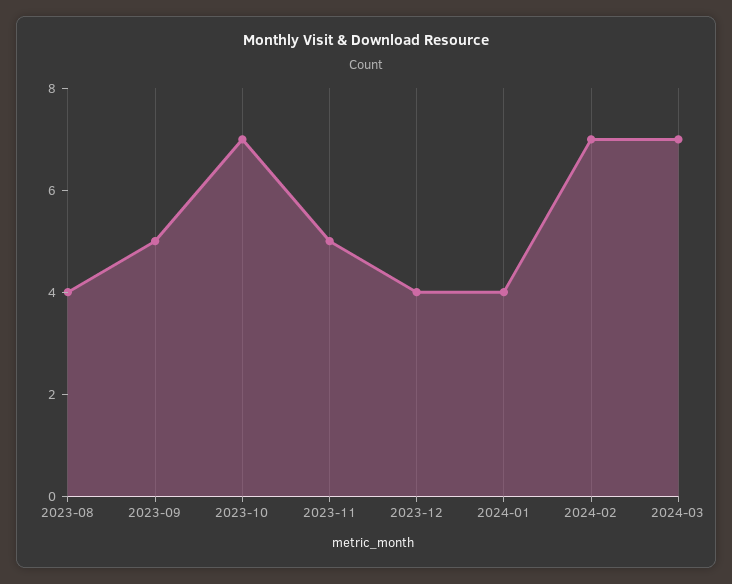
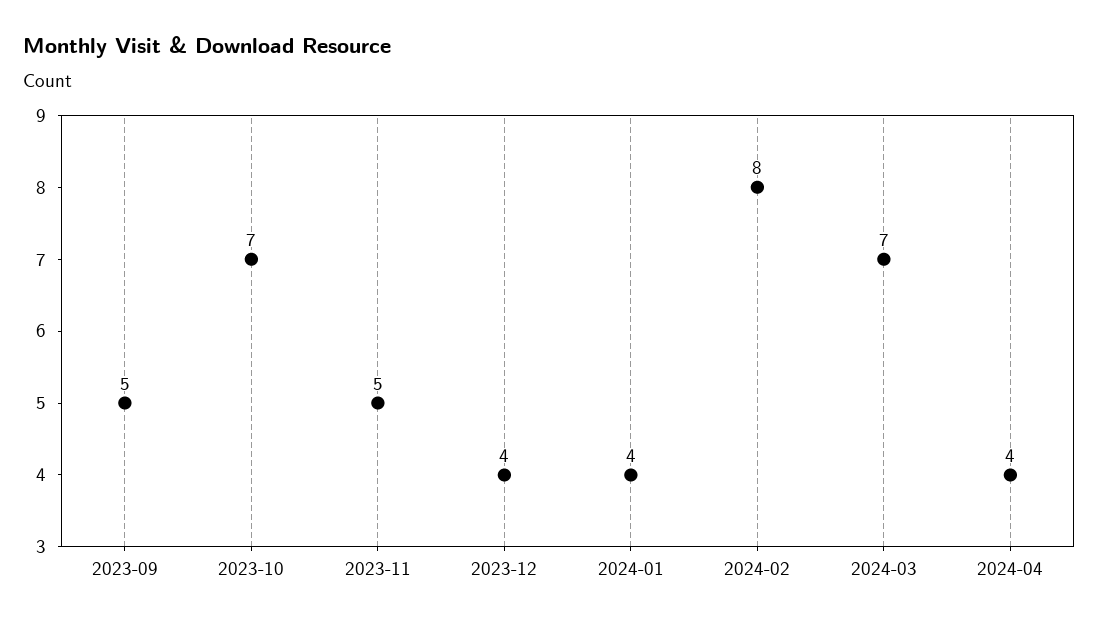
2023-08: 4 -> none
2024-02: 7 -> 8
2024-04: none -> 4

